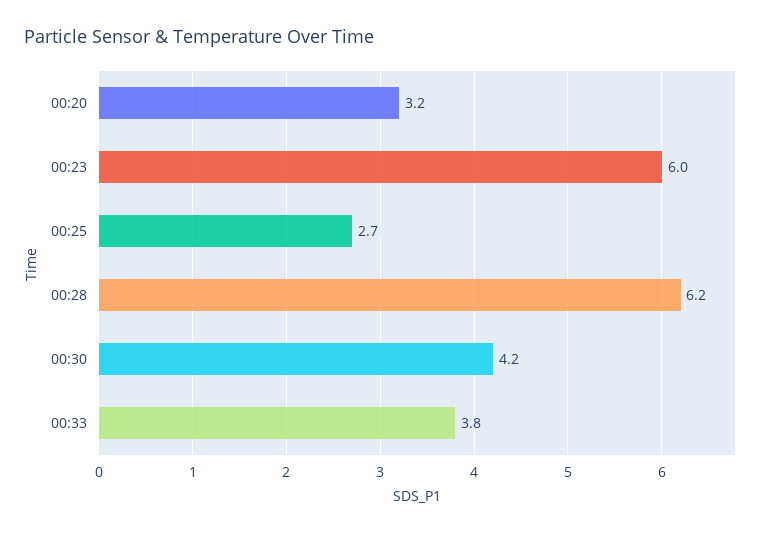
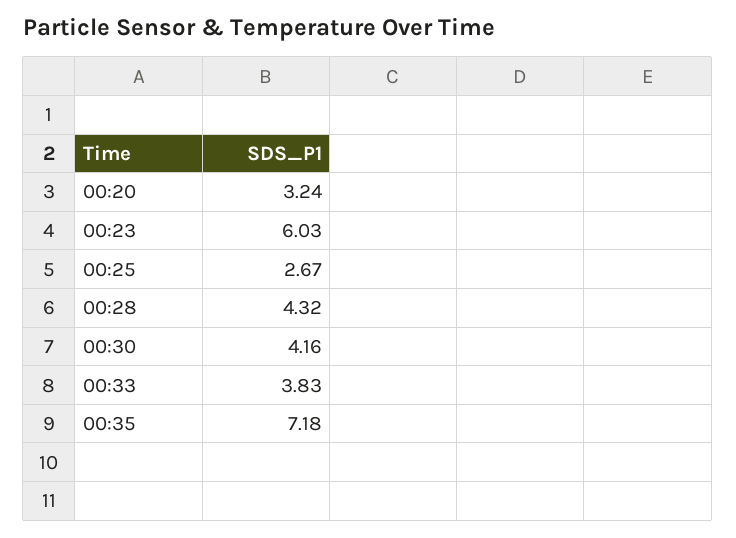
00:28: 6.2 -> 4.32
00:35: none -> 7.18

